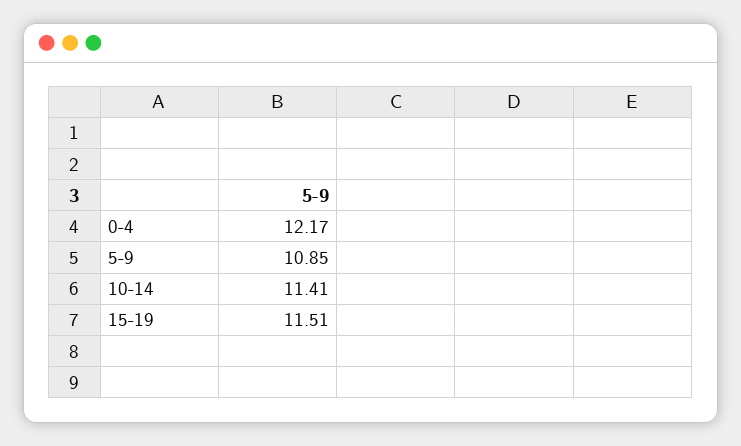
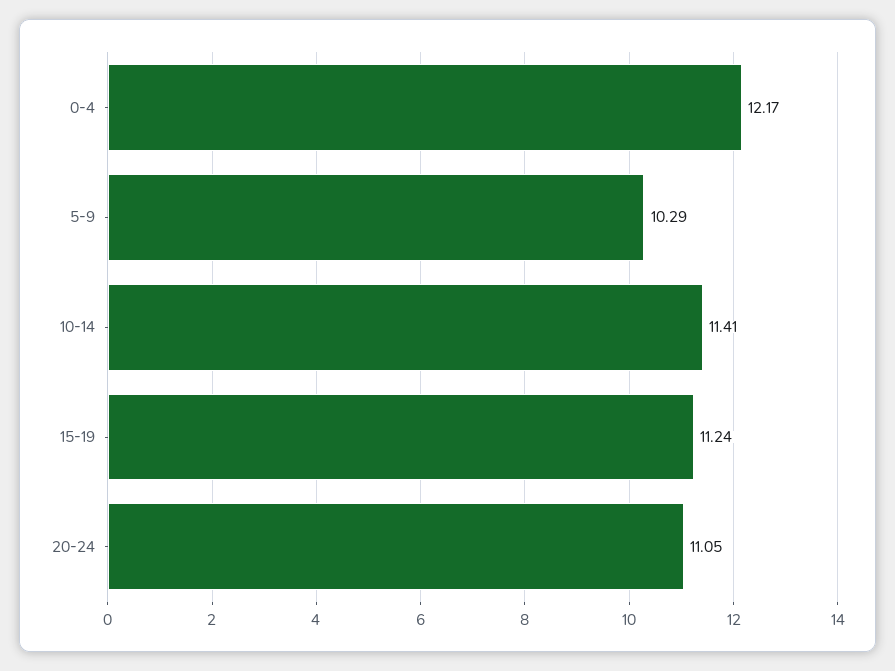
5-9: 10.85 -> 10.29
15-19: 11.51 -> 11.24
20-24: none -> 11.05

